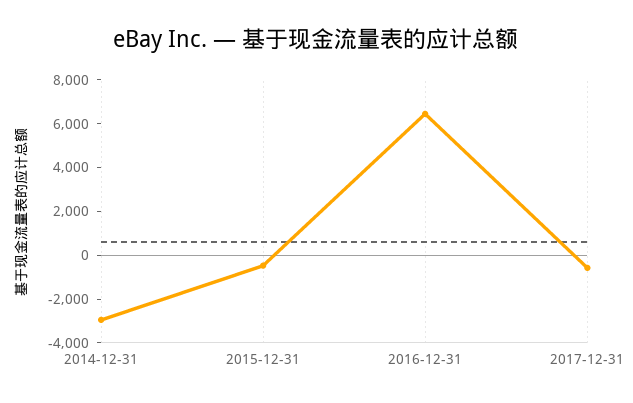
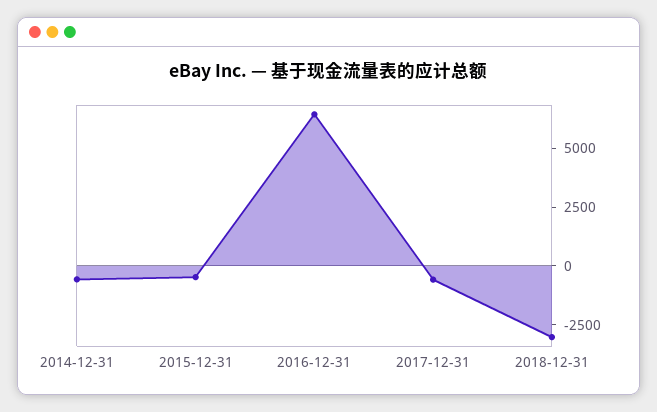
2014-12-31: -3000 -> -500
2018-12-31: none -> -3000

